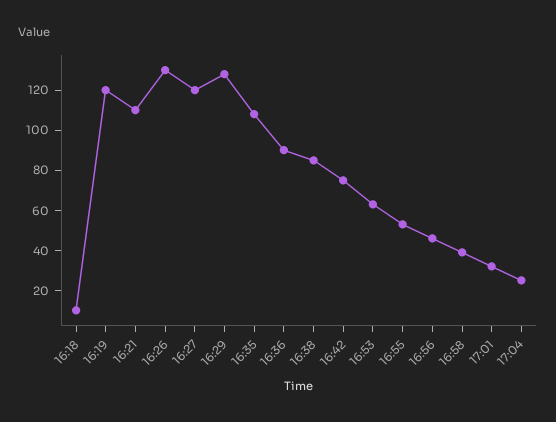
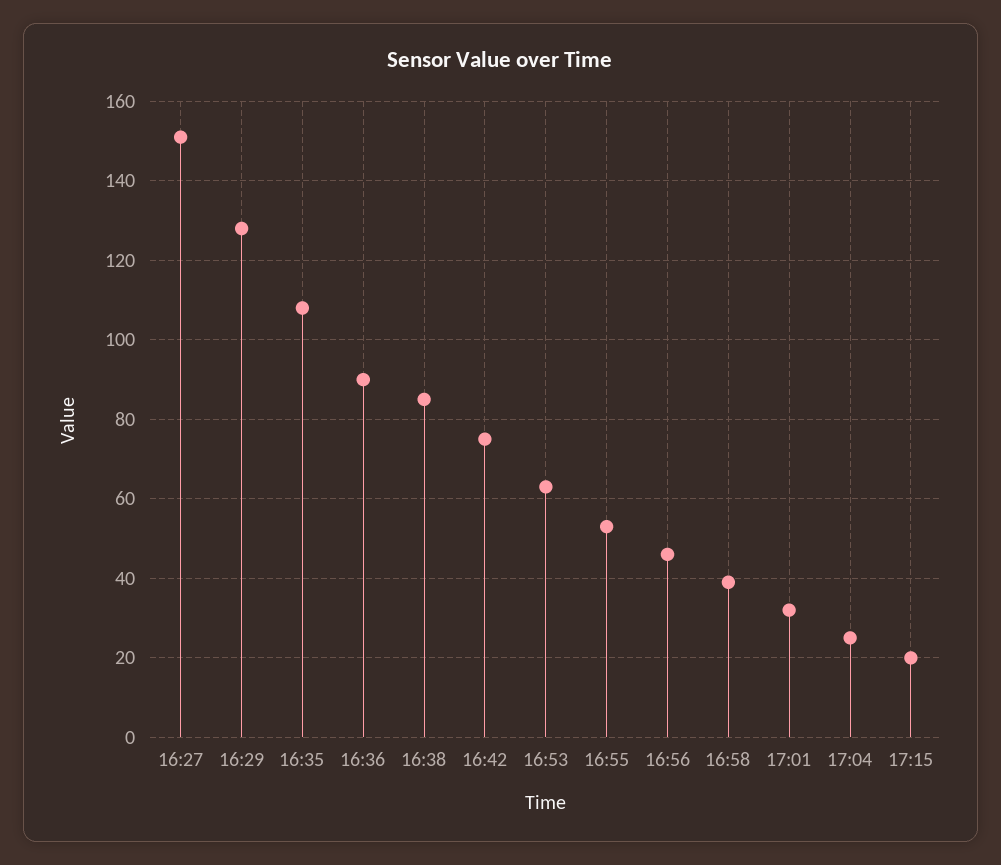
16:18: 10 -> none
16:19: 120 -> none
16:21: 110 -> none
16:26: 130 -> none
16:27: 120 -> 150
17:15: none -> 20

